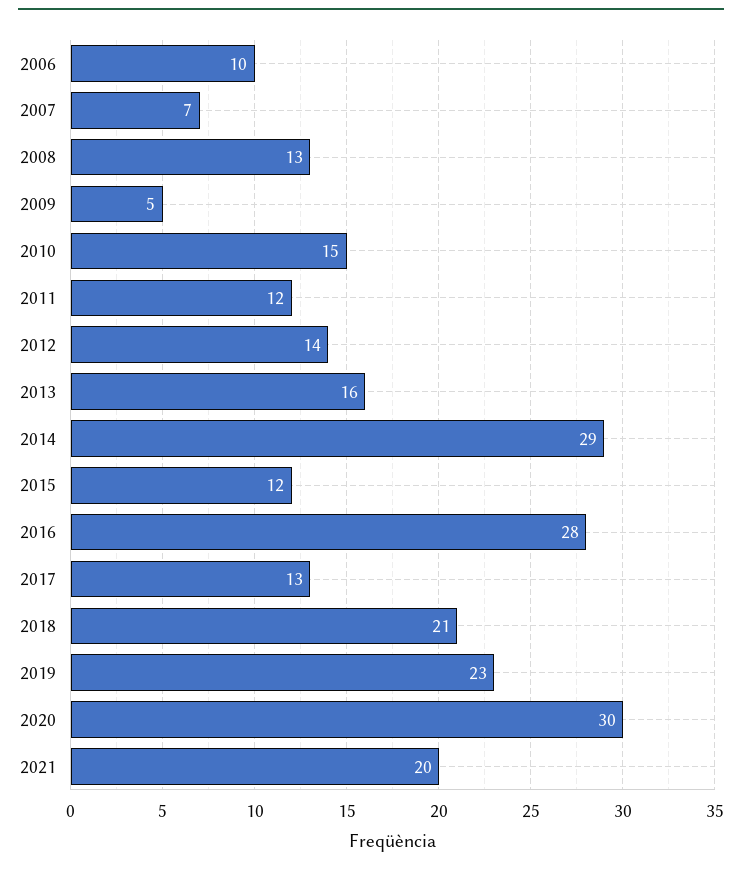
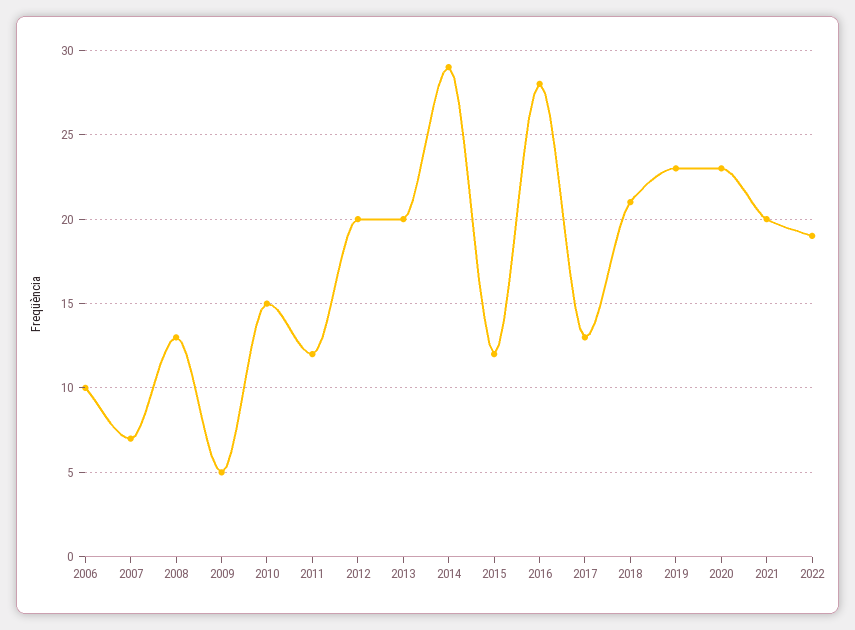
2012: 14 -> 20
2013: 16 -> 20
2020: 30 -> 23
2022: none -> 19

